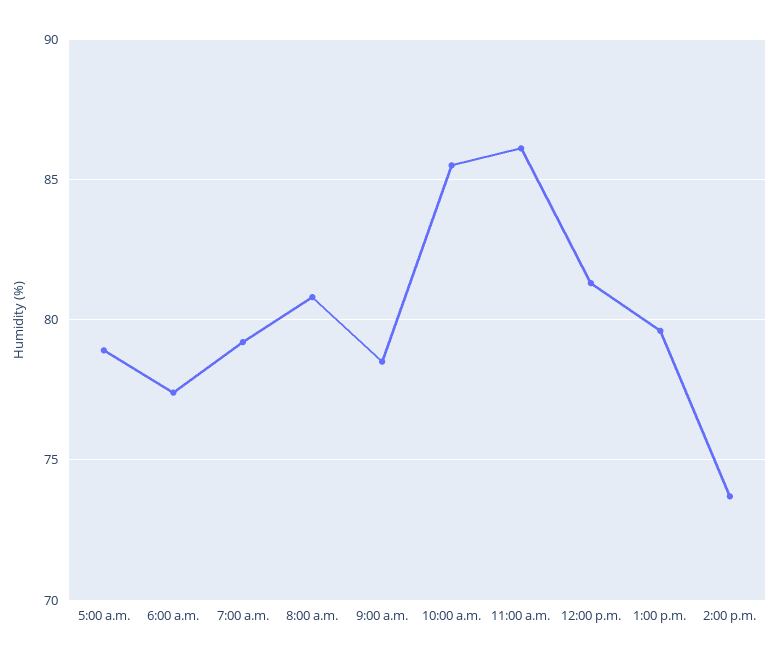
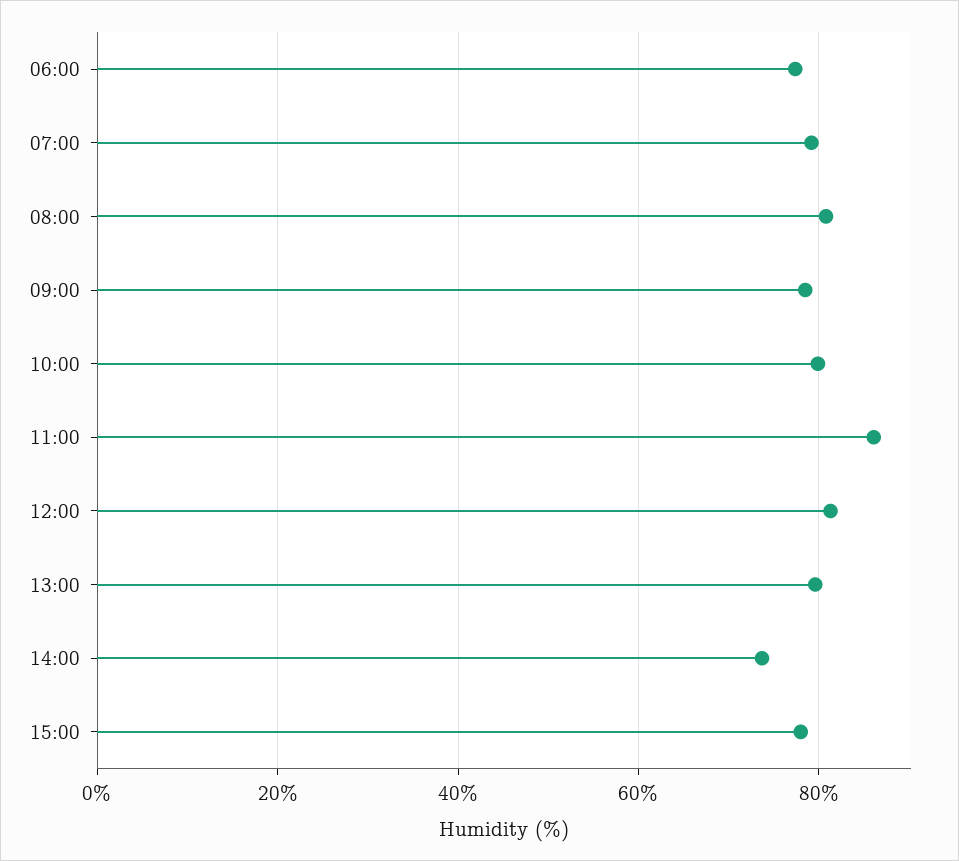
5:00 a.m.: 79 -> none
10:00 a.m.: 85.5 -> 80
15:00: none -> 78

